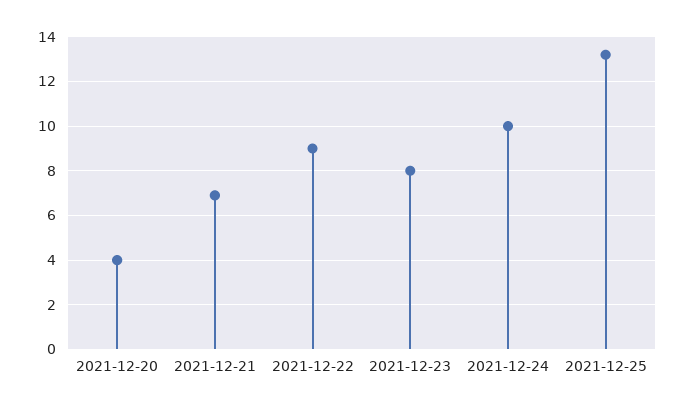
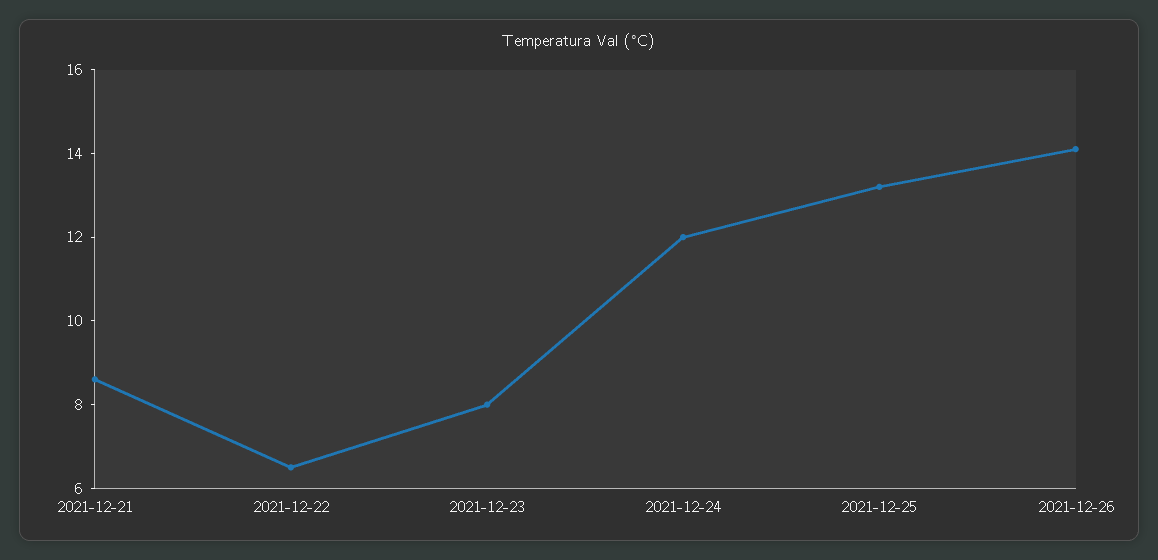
2021-12-20: 4 -> none
2021-12-21: 7 -> 8.5
2021-12-22: 9 -> 6.5
2021-12-24: 10 -> 12
2021-12-26: none -> 14

